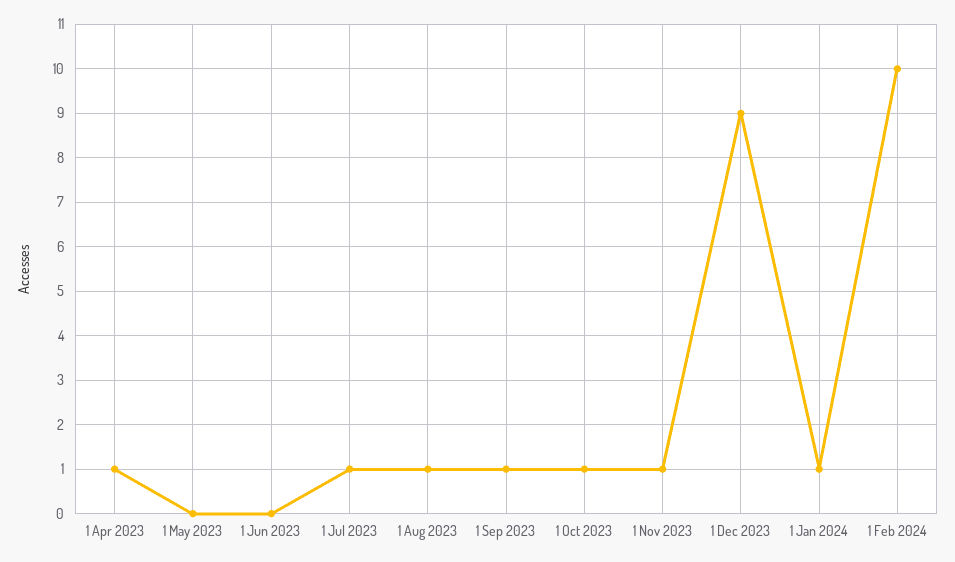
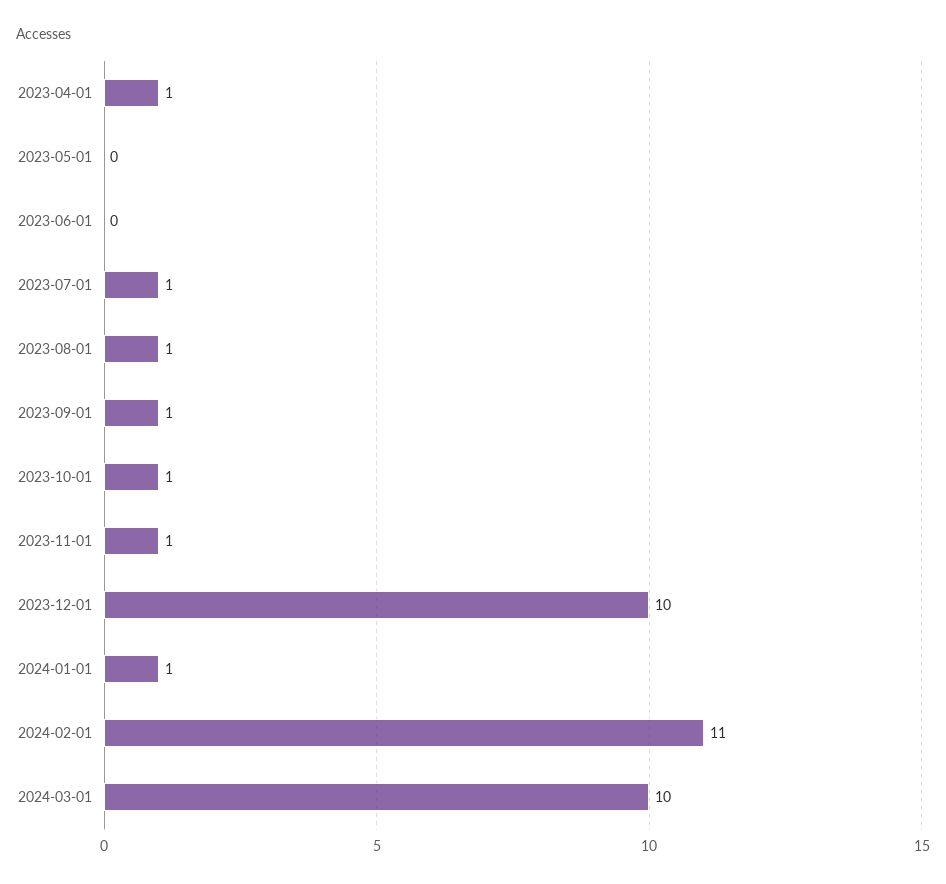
1 Dec 2023: 9 -> 10
1 Feb 2024: 10 -> 11
2024-03-01: none -> 10

